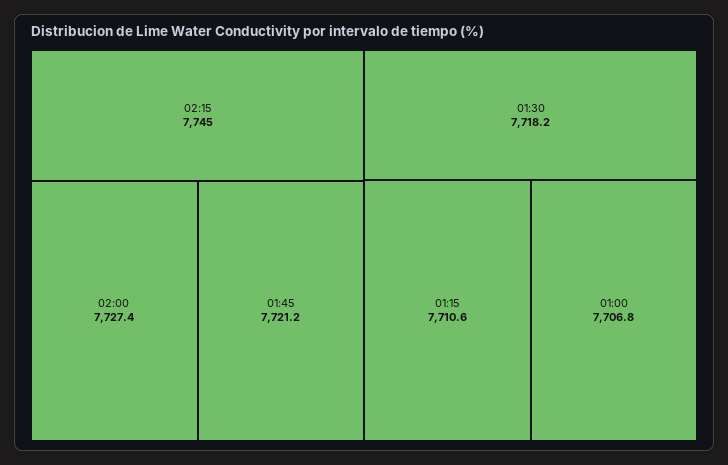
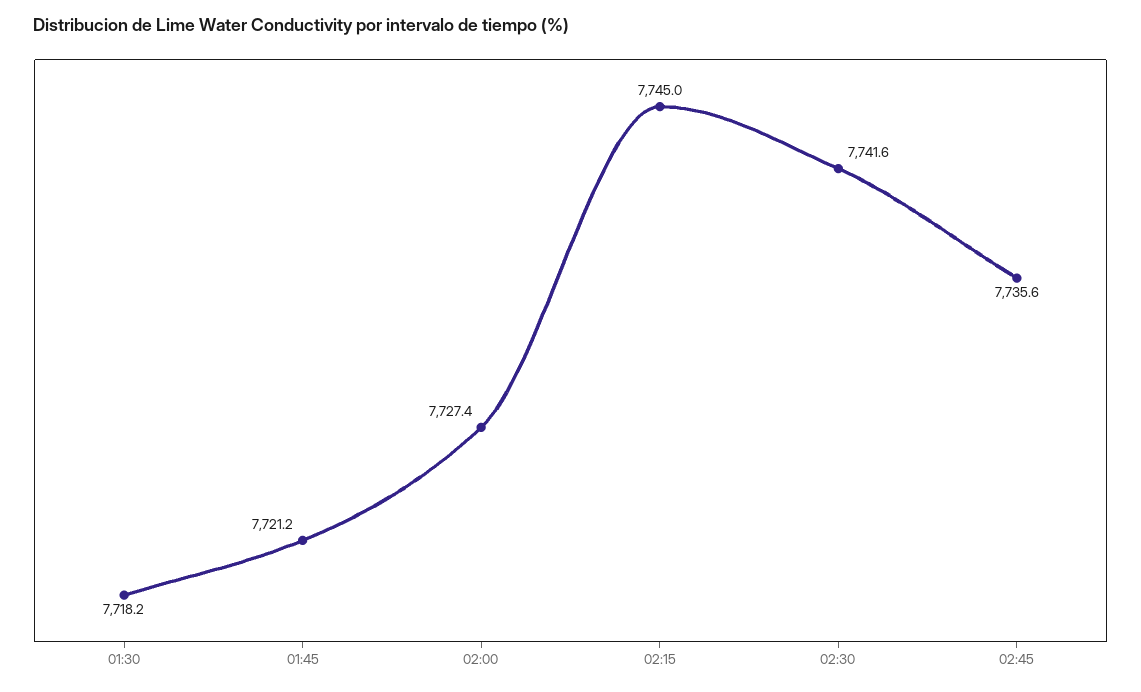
01:15: 7710.6 -> none
01:00: 7706.8 -> none
02:30: none -> 7741.6
02:45: none -> 7735.6

